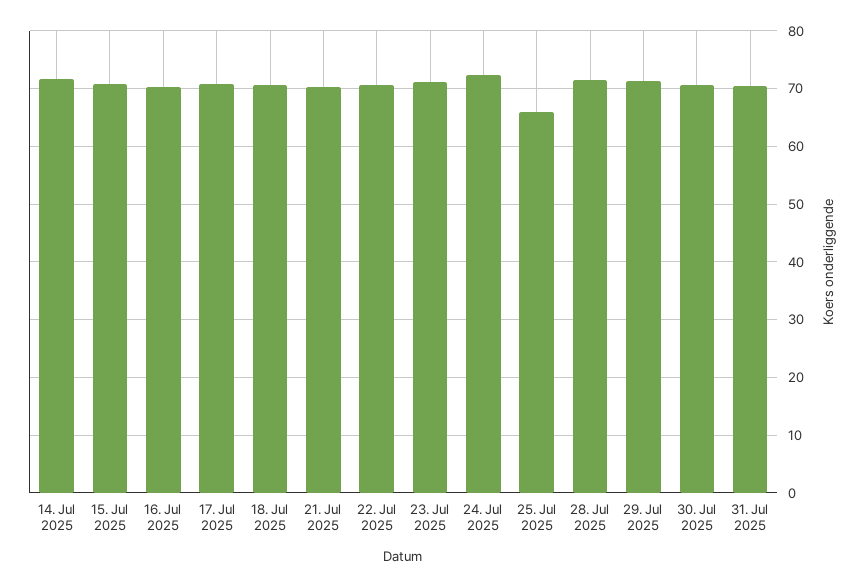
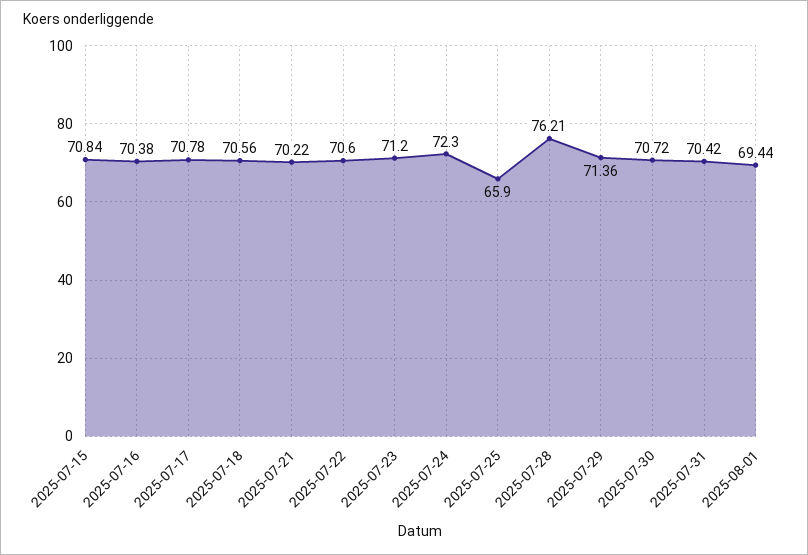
14. Jul 2025: 72 -> none
28. Jul 2025: 72 -> 76.21
2025-08-01: none -> 69.44

